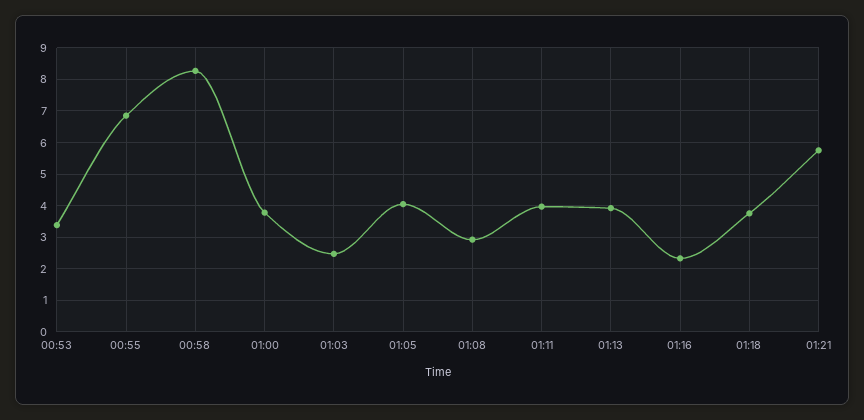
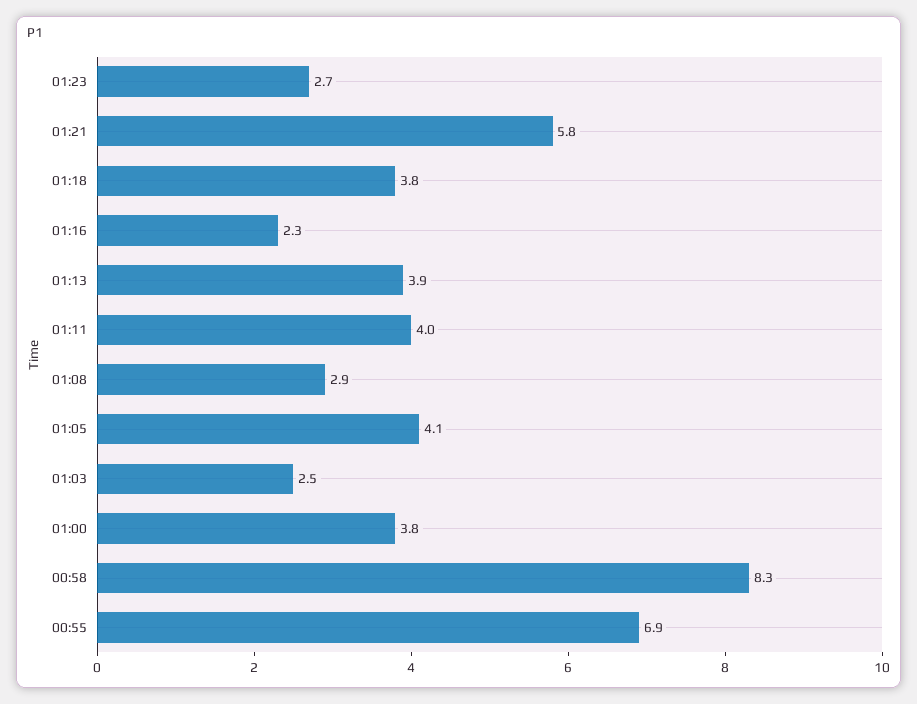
00:53: 3.4 -> none
01:23: none -> 2.7

